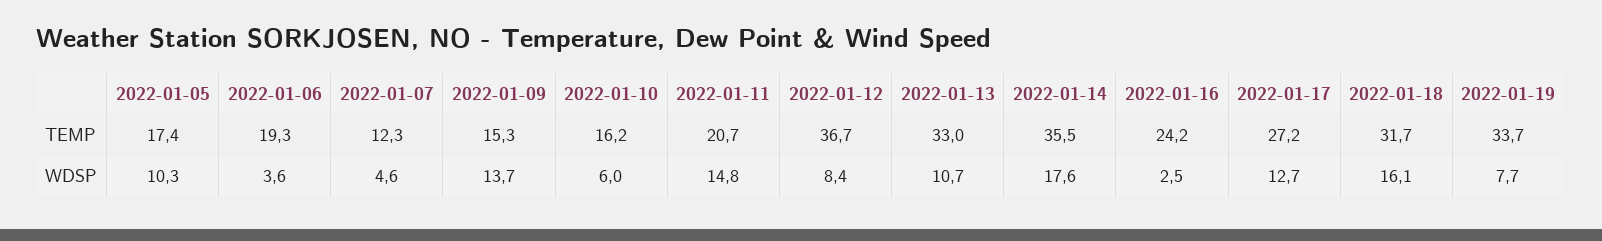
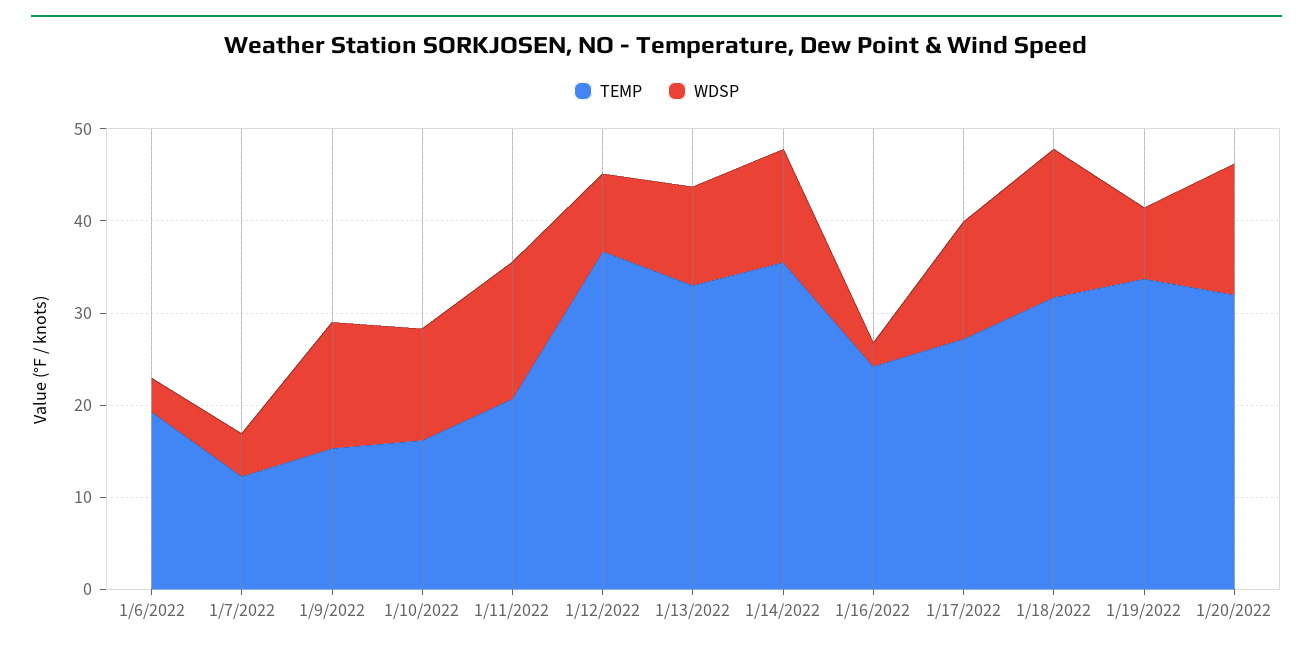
TEMP, 2022-01-05: 17.4 -> none
WDSP, 2022-01-05: 10.3 -> none
WDSP, 2022-01-10: 6 -> 12
WDSP, 2022-01-14: 17.6 -> 12
TEMP, 1/20/2022: none -> 32
WDSP, 1/20/2022: none -> 14

